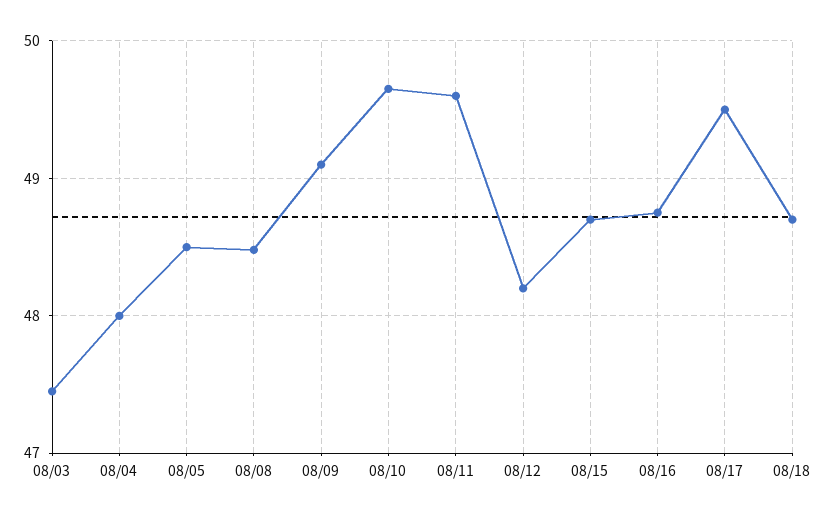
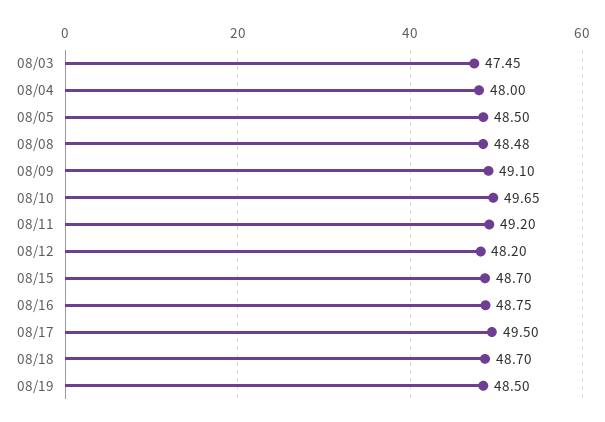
08/11: 49.6 -> 49.2
08/19: none -> 48.5

